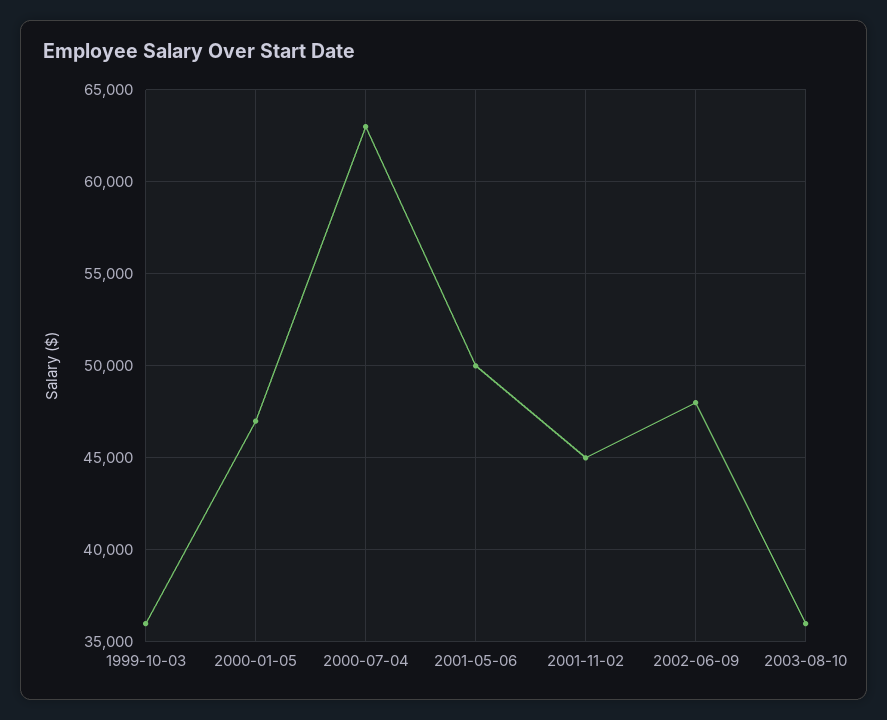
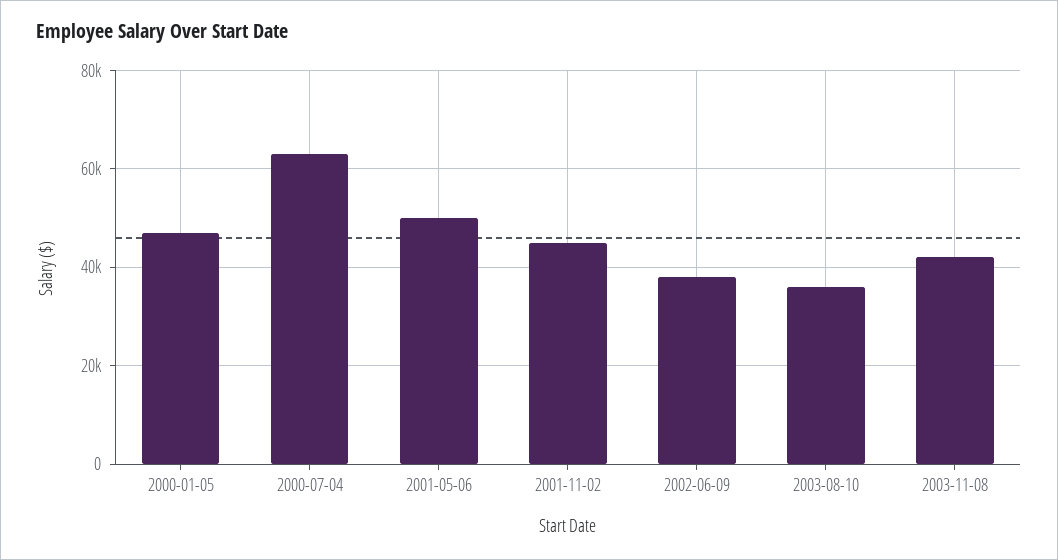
1999-10-03: 36000 -> none
2002-06-09: 48000 -> 38000
2003-11-08: none -> 42000

